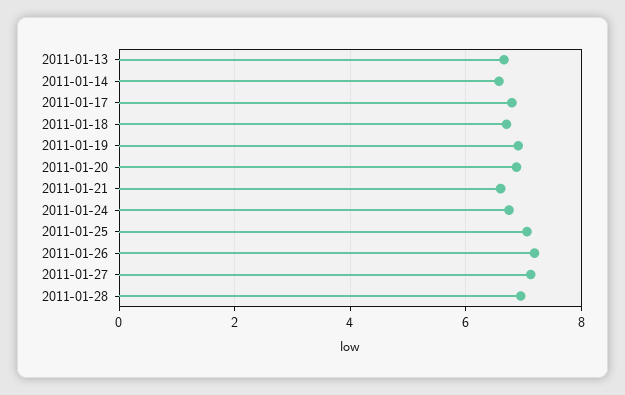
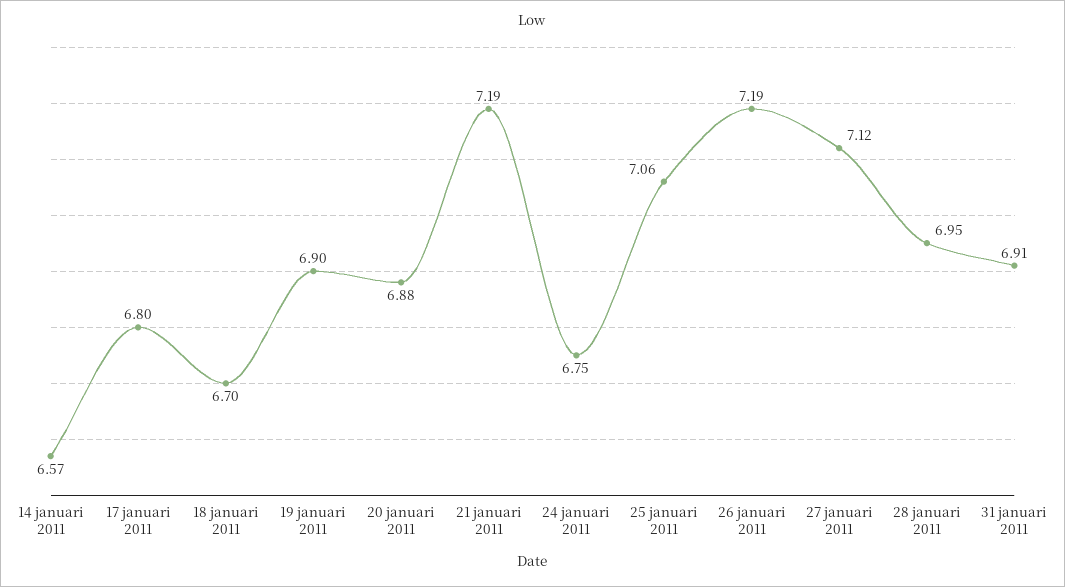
2011-01-13: 6.6 -> none
2011-01-21: 6.6 -> 7.19
31 januari 2011: none -> 6.91

